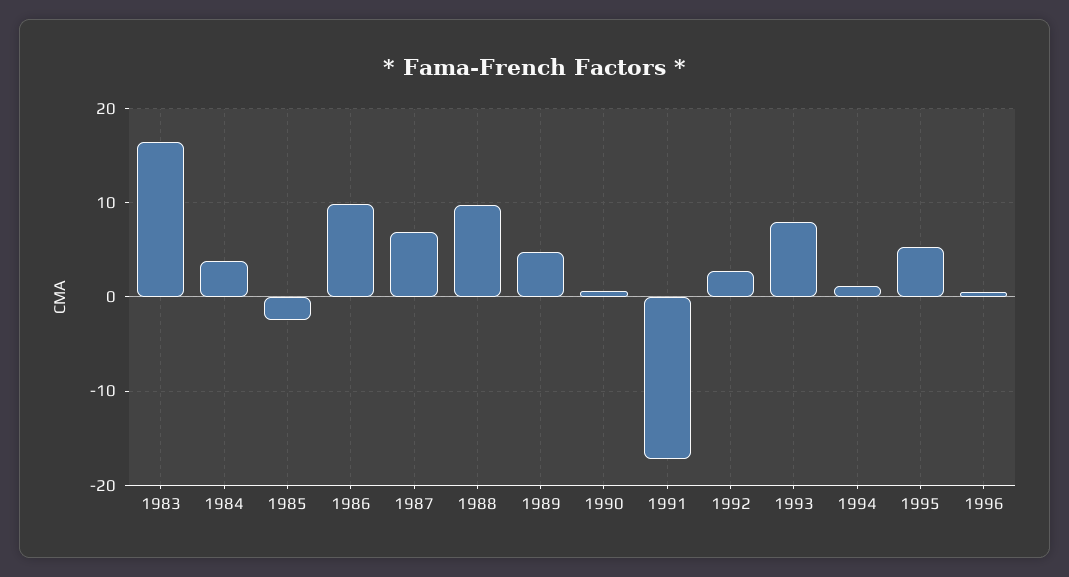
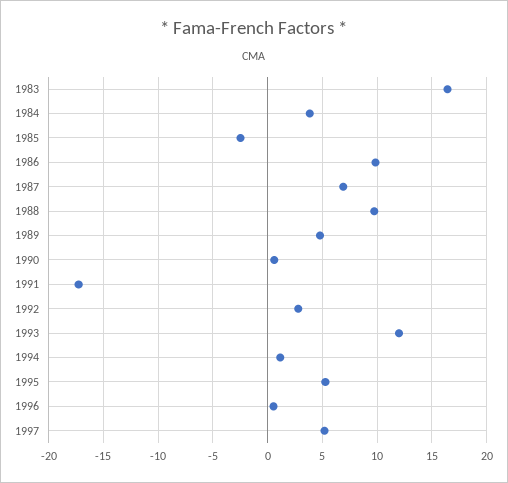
1993: 8 -> 12
1997: none -> 5

